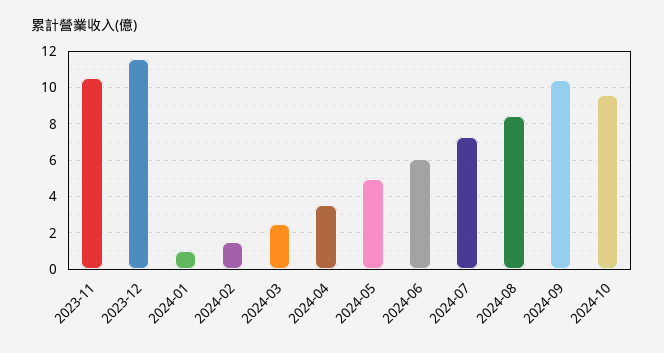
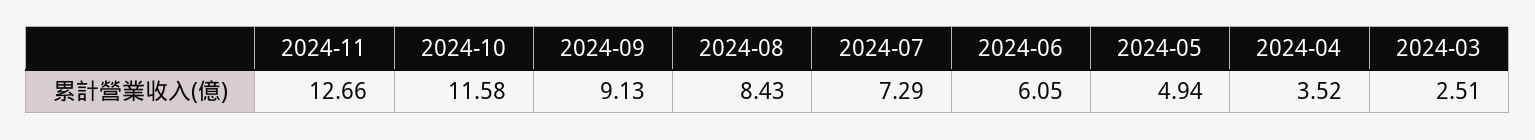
2023-11: 10.5 -> none
2023-12: 11.5 -> none
2024-01: 1 -> none
2024-02: 1.5 -> none
2024-09: 10.5 -> 9.13
2024-10: 9.5 -> 11.58
2024-11: none -> 12.66

